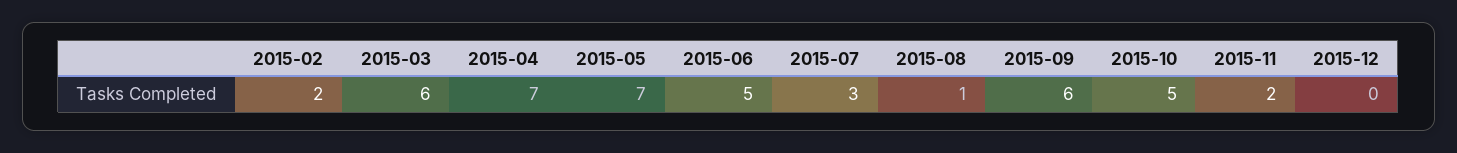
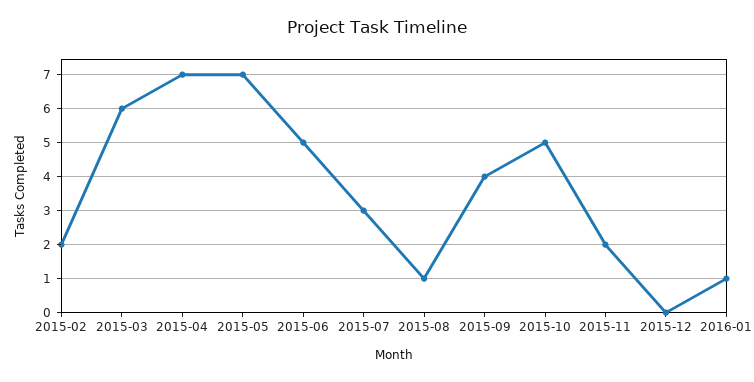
2015-09: 6 -> 4
2016-01: none -> 1

